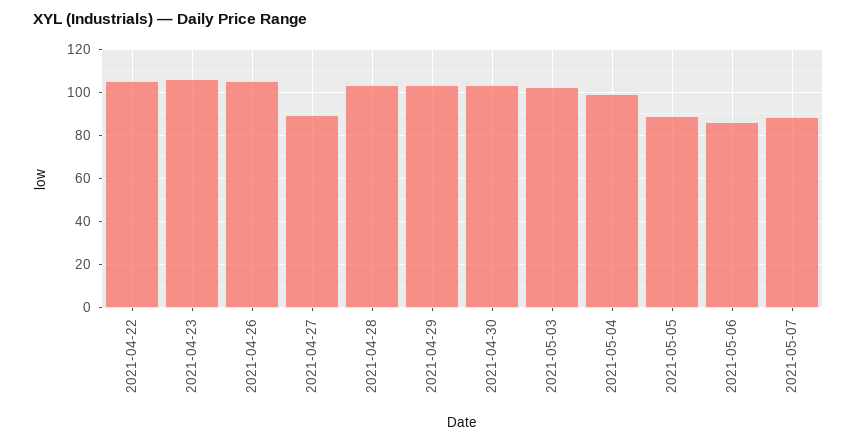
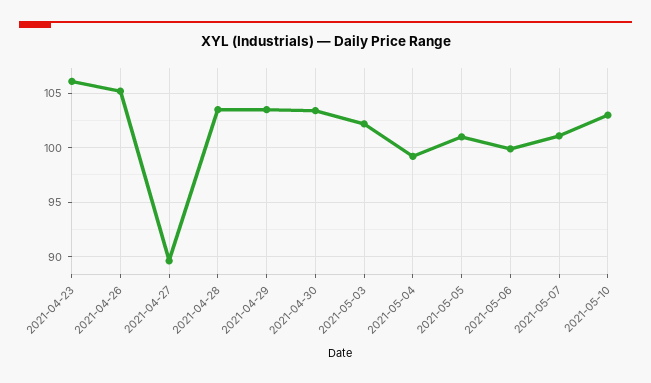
2021-04-22: 105 -> none
2021-05-05: 90 -> 101
2021-05-06: 85 -> 100
2021-05-07: 90 -> 101
2021-05-10: none -> 103

